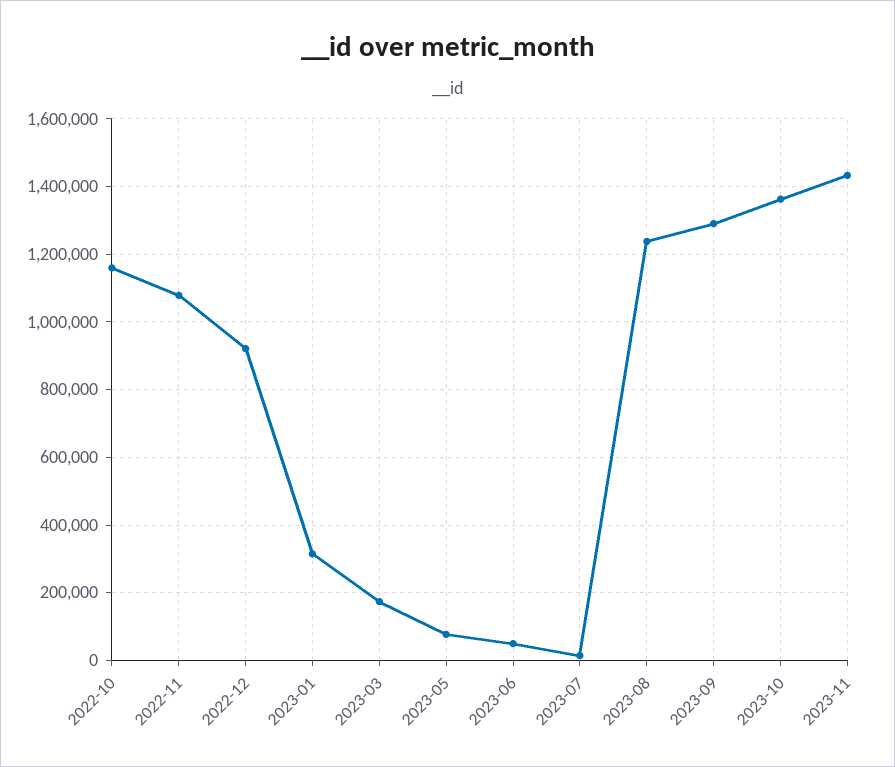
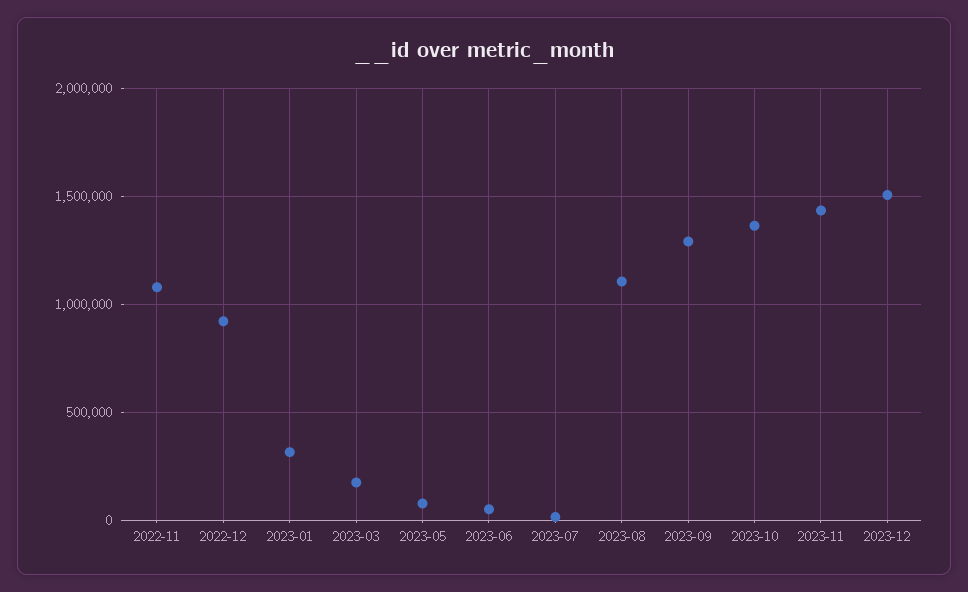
2022-10: 1160000 -> none
2023-08: 1240000 -> 1100000
2023-12: none -> 1500000

